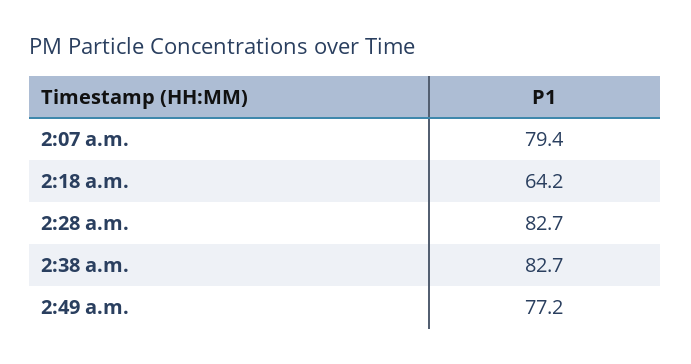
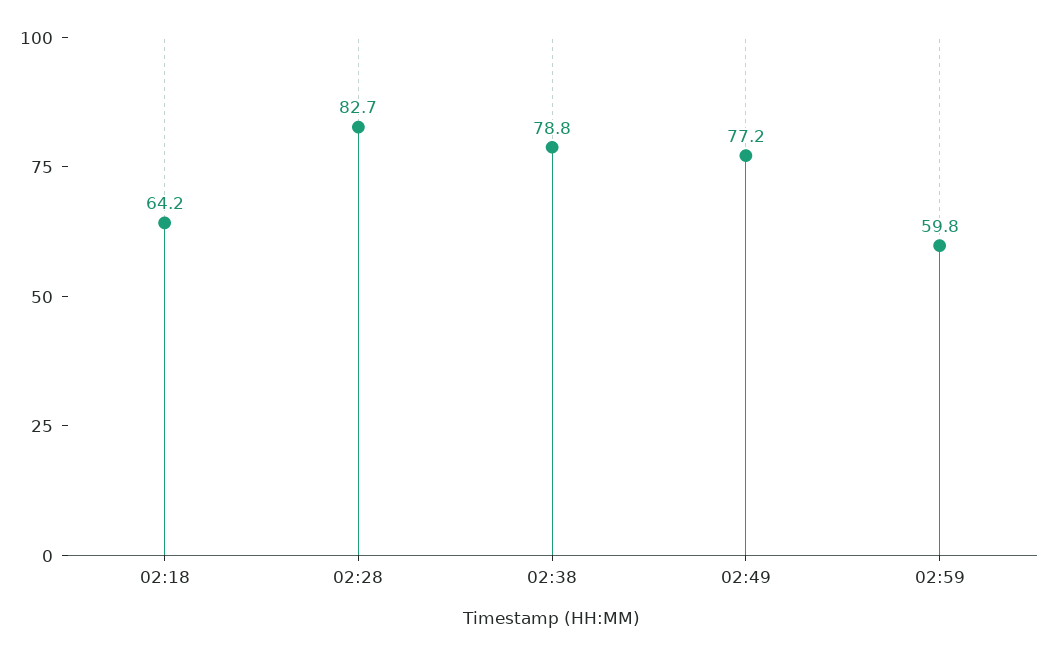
2:07 a.m.: 79.4 -> none
2:38 a.m.: 82.7 -> 78.8
02:59: none -> 59.8

